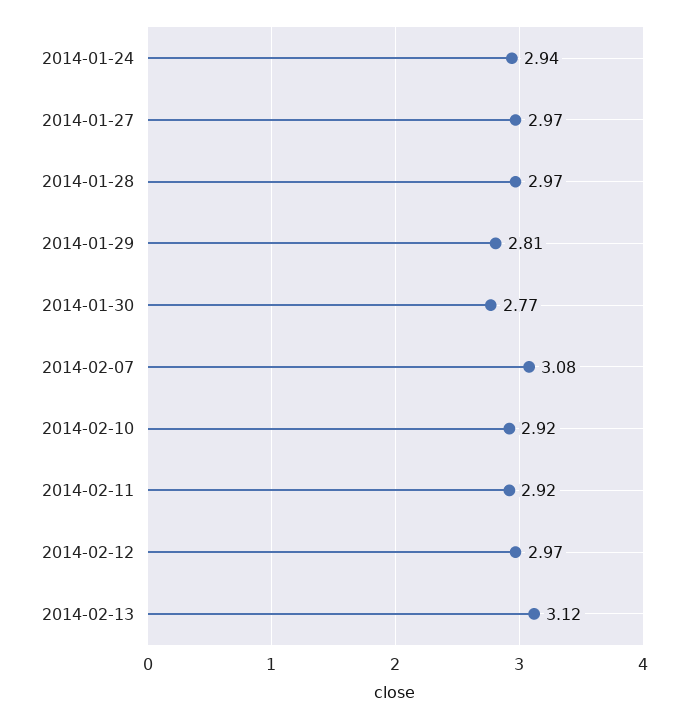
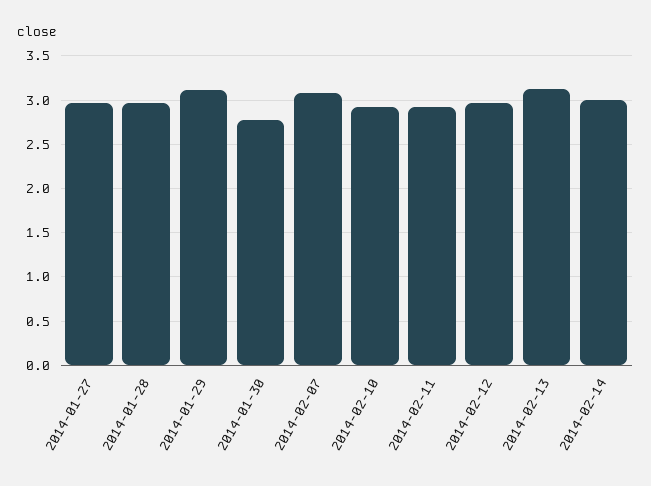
2014-01-24: 2.94 -> none
2014-01-29: 2.81 -> 3.1
2014-02-14: none -> 3

